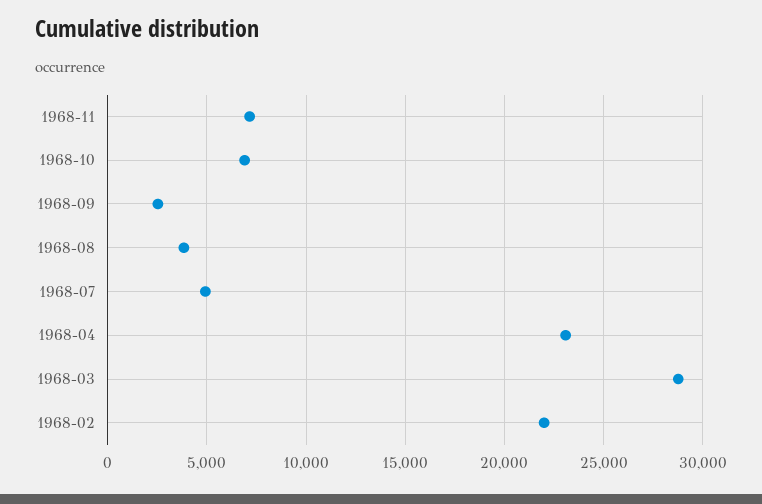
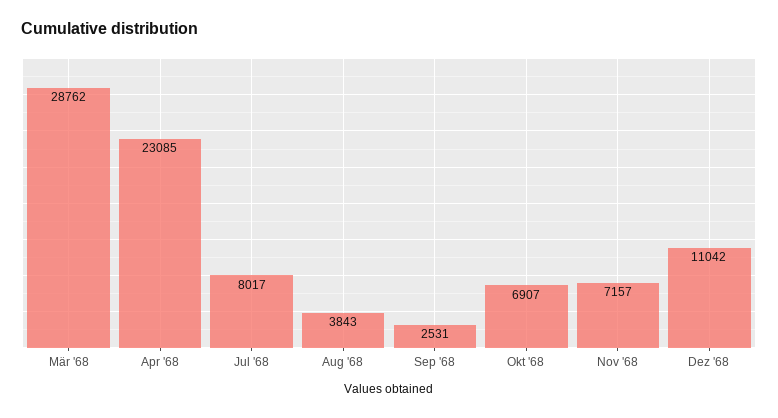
1968-07: 5000 -> 8017
1968-02: 22000 -> none
Dez '68: none -> 11042

